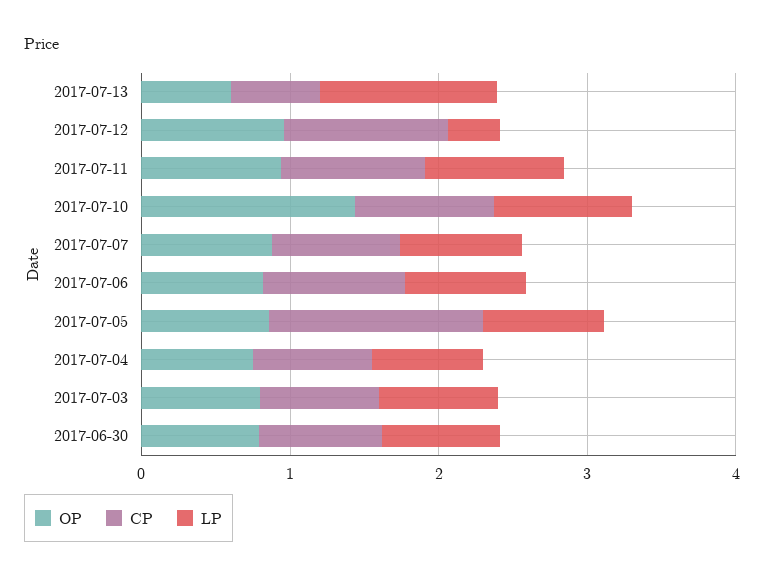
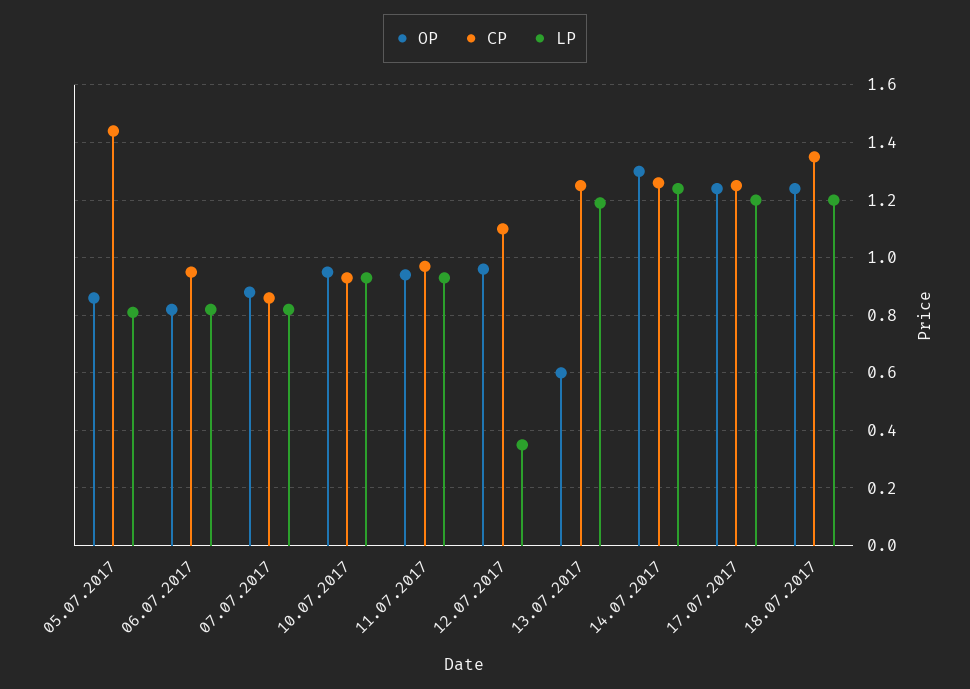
CP, 2017-07-13: 0.6 -> 1.25
OP, 2017-07-10: 1.4 -> 0.95
OP, 2017-07-04: 0.8 -> none
CP, 2017-07-04: 0.8 -> none
LP, 2017-07-04: 0.8 -> none
OP, 2017-07-03: 0.8 -> none
CP, 2017-07-03: 0.8 -> none
LP, 2017-07-03: 0.8 -> none
OP, 2017-06-30: 0.8 -> none
CP, 2017-06-30: 0.8 -> none
LP, 2017-06-30: 0.8 -> none
OP, 14.07.2017: none -> 1.3
CP, 14.07.2017: none -> 1.25
LP, 14.07.2017: none -> 1.25
OP, 17.07.2017: none -> 1.25
CP, 17.07.2017: none -> 1.25
LP, 17.07.2017: none -> 1.2
OP, 18.07.2017: none -> 1.25
CP, 18.07.2017: none -> 1.35
LP, 18.07.2017: none -> 1.2

